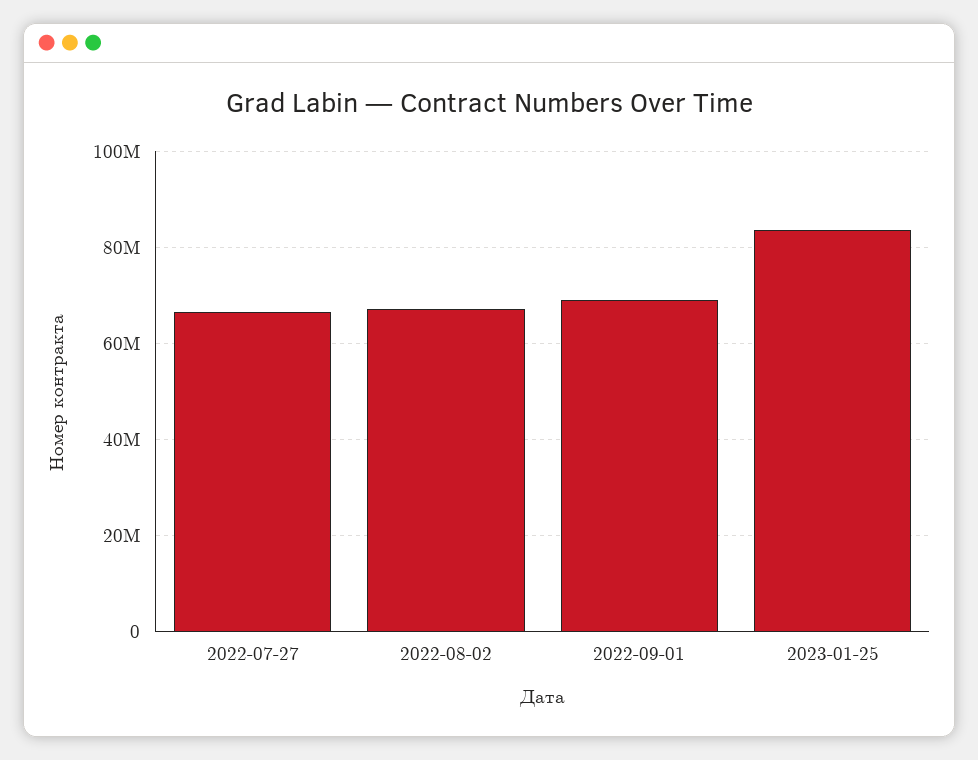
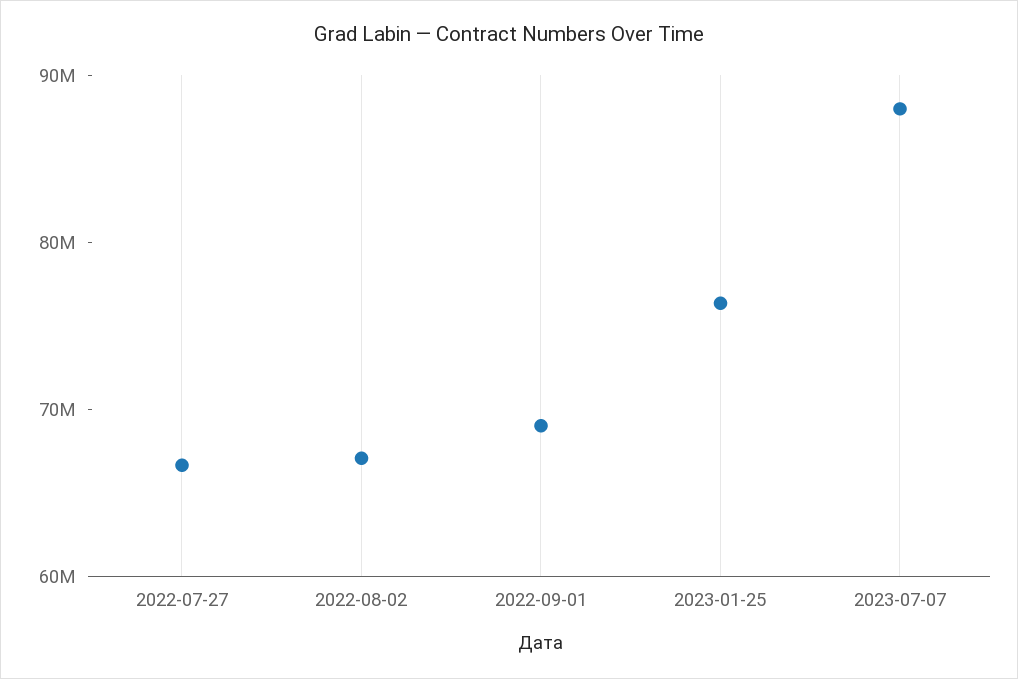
2023-01-25: 84000000 -> 76000000
2023-07-07: none -> 88000000

